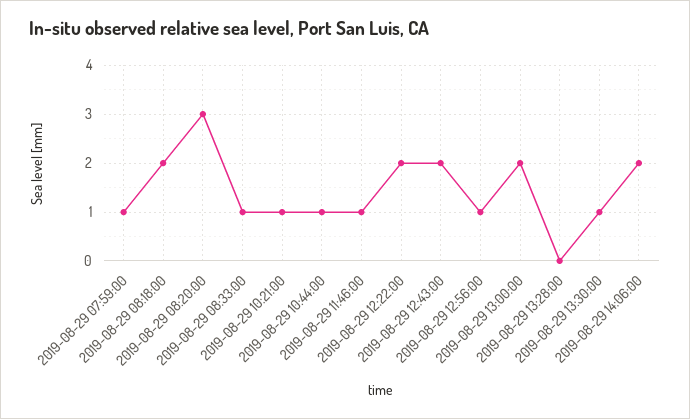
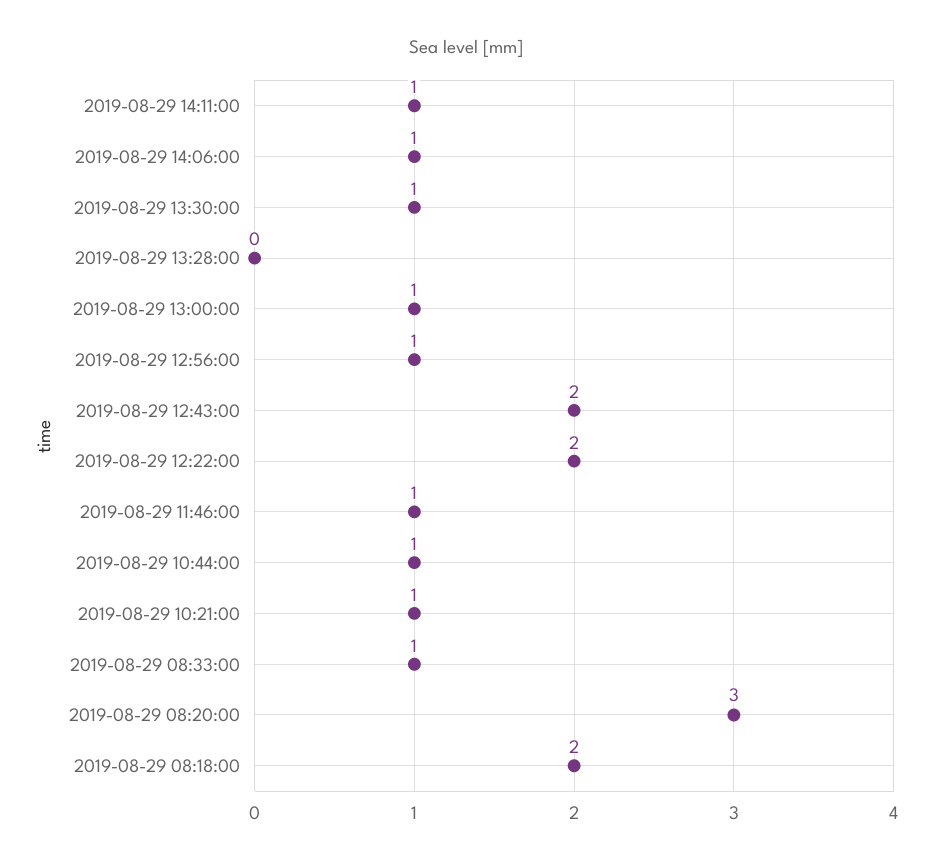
2019-08-29 07:59:00: 1 -> none
2019-08-29 13:00:00: 2 -> 1
2019-08-29 14:06:00: 2 -> 1
2019-08-29 14:11:00: none -> 1

